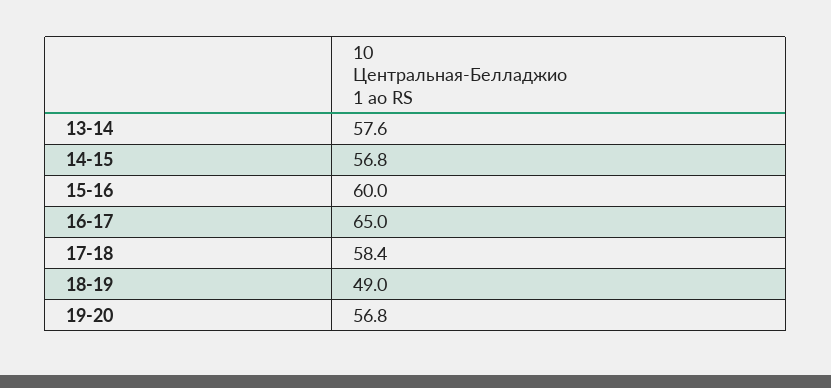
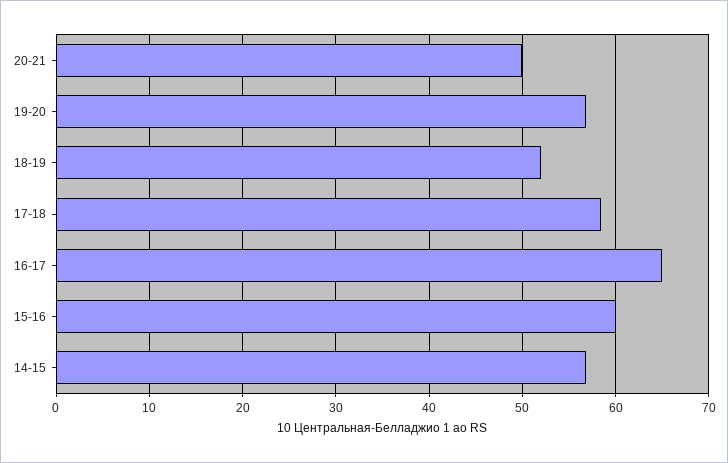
13-14: 57.6 -> none
18-19: 49 -> 52
20-21: none -> 50

